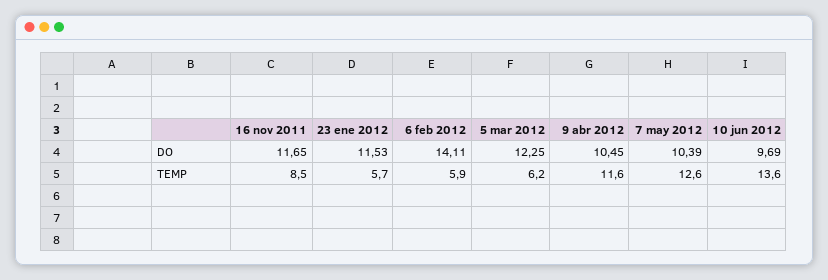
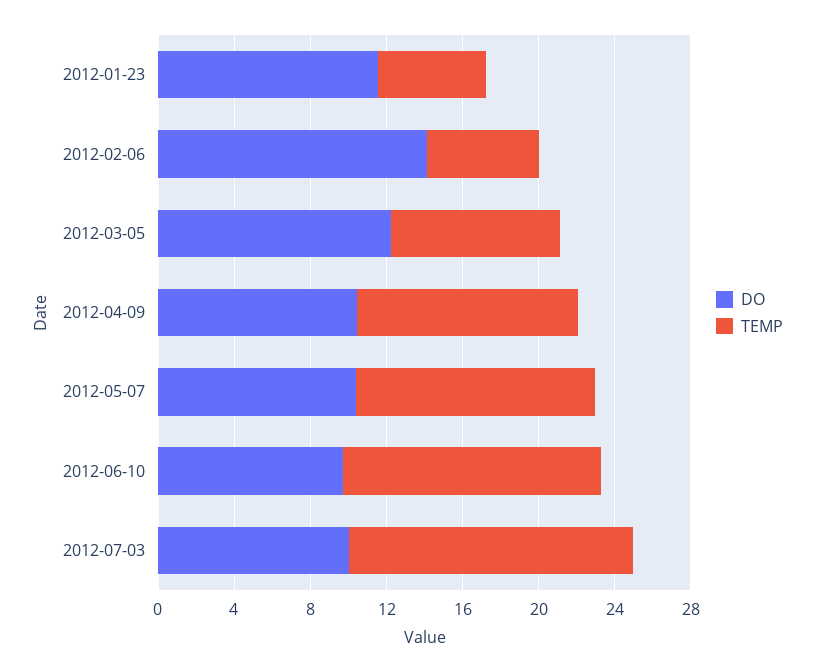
DO, 16 nov 2011: 11.65 -> none
TEMP, 16 nov 2011: 8.5 -> none
TEMP, 5 mar 2012: 6.2 -> 9
DO, 2012-07-03: none -> 10
TEMP, 2012-07-03: none -> 15

